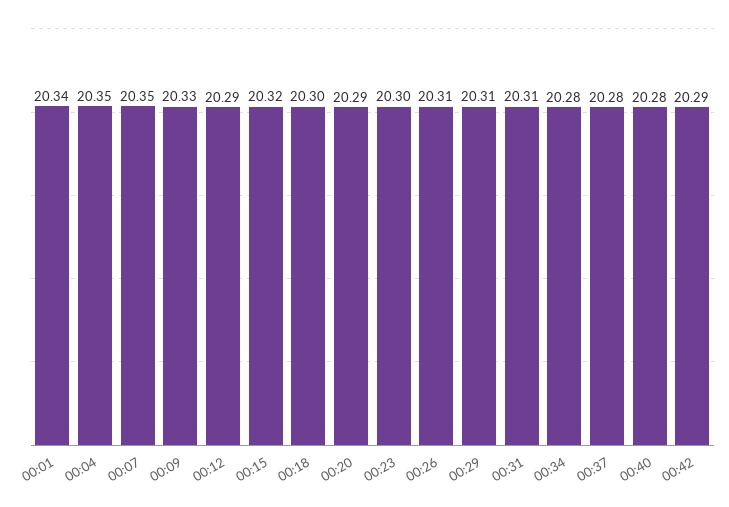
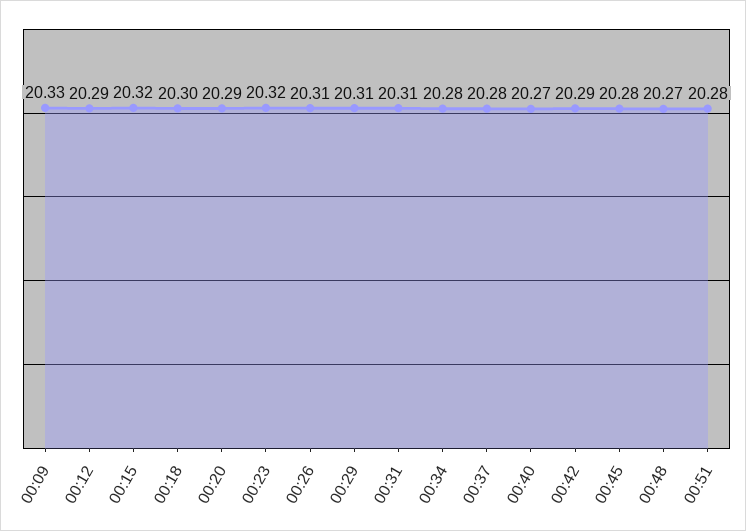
00:01: 20.34 -> none
00:04: 20.35 -> none
00:07: 20.35 -> none
00:23: 20.3 -> 20.32
00:40: 20.28 -> 20.27
00:45: none -> 20.28
00:48: none -> 20.27
00:51: none -> 20.28

